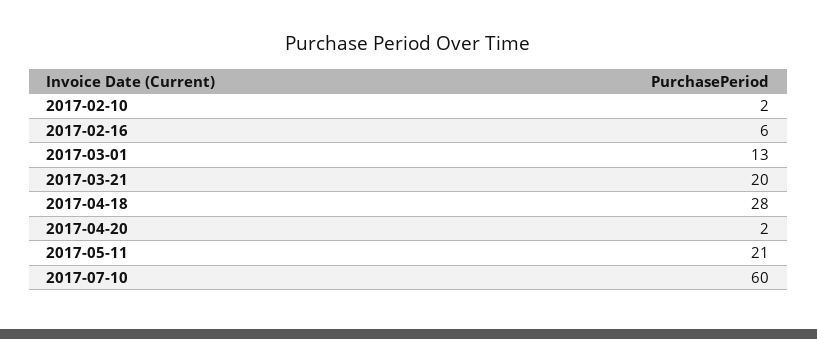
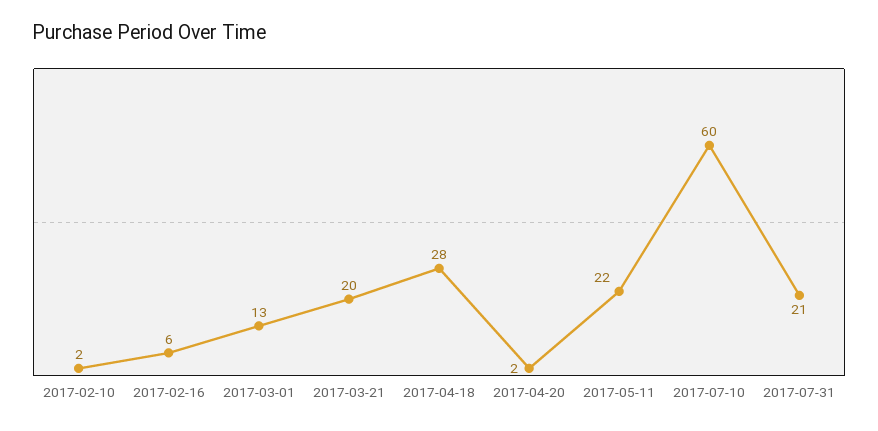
2017-05-11: 21 -> 22
2017-07-31: none -> 21

